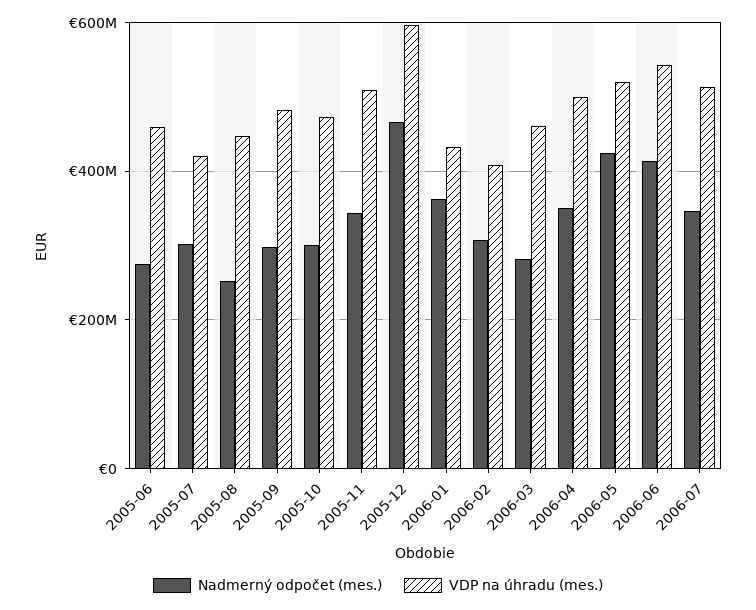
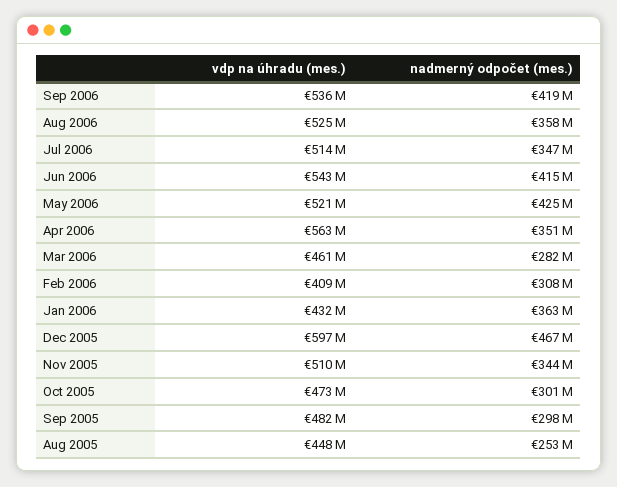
Nadmerný odpočet (mes.), 2005-06: 280000000 -> none
VDP na úhradu (mes.), 2005-06: 460000000 -> none
Nadmerný odpočet (mes.), 2005-07: 300000000 -> none
VDP na úhradu (mes.), 2005-07: 420000000 -> none
VDP na úhradu (mes.), 2006-04: 500000000 -> 563000000
VDP na úhradu (mes.), Sep 2006: none -> 536000000
Nadmerný odpočet (mes.), Sep 2006: none -> 419000000
VDP na úhradu (mes.), Aug 2006: none -> 525000000
Nadmerný odpočet (mes.), Aug 2006: none -> 358000000

